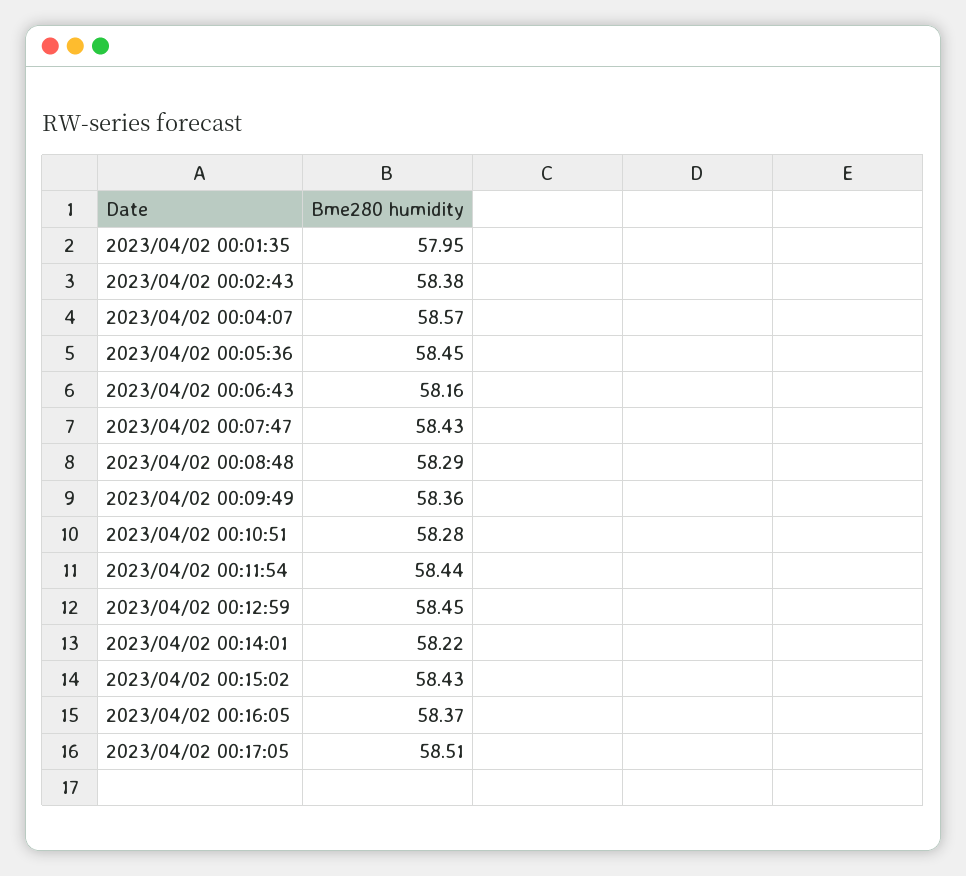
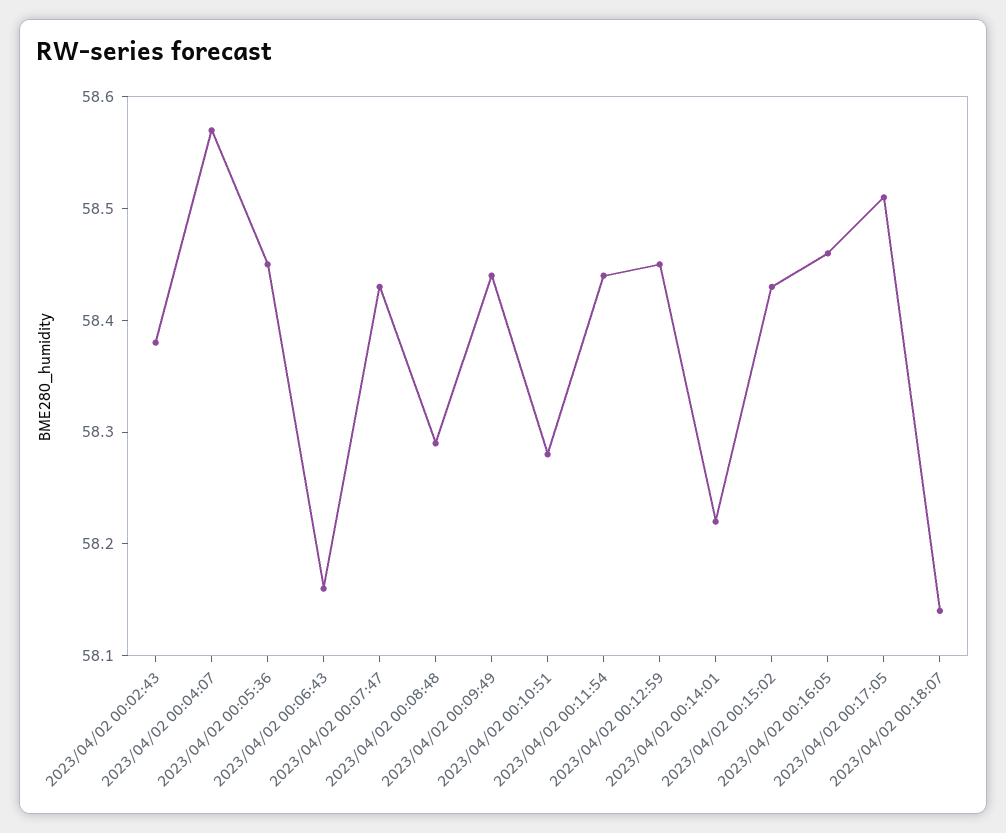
2023/04/02 00:01:35: 57.95 -> none
2023/04/02 00:09:49: 58.36 -> 58.44
2023/04/02 00:16:05: 58.37 -> 58.46
2023/04/02 00:18:07: none -> 58.14

